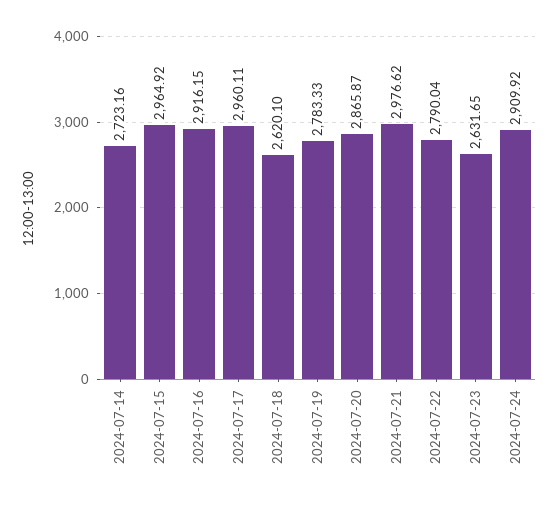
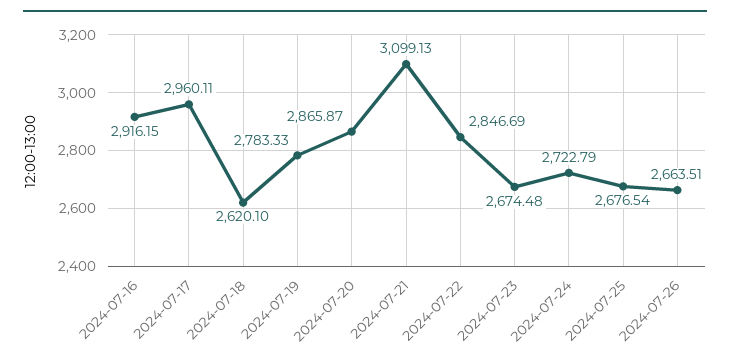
2024-07-14: 2723.16 -> none
2024-07-15: 2964.92 -> none
2024-07-21: 2976.62 -> 3099.13
2024-07-22: 2790.04 -> 2846.69
2024-07-23: 2631.65 -> 2674.48
2024-07-24: 2909.92 -> 2722.79
2024-07-25: none -> 2676.54
2024-07-26: none -> 2663.51

